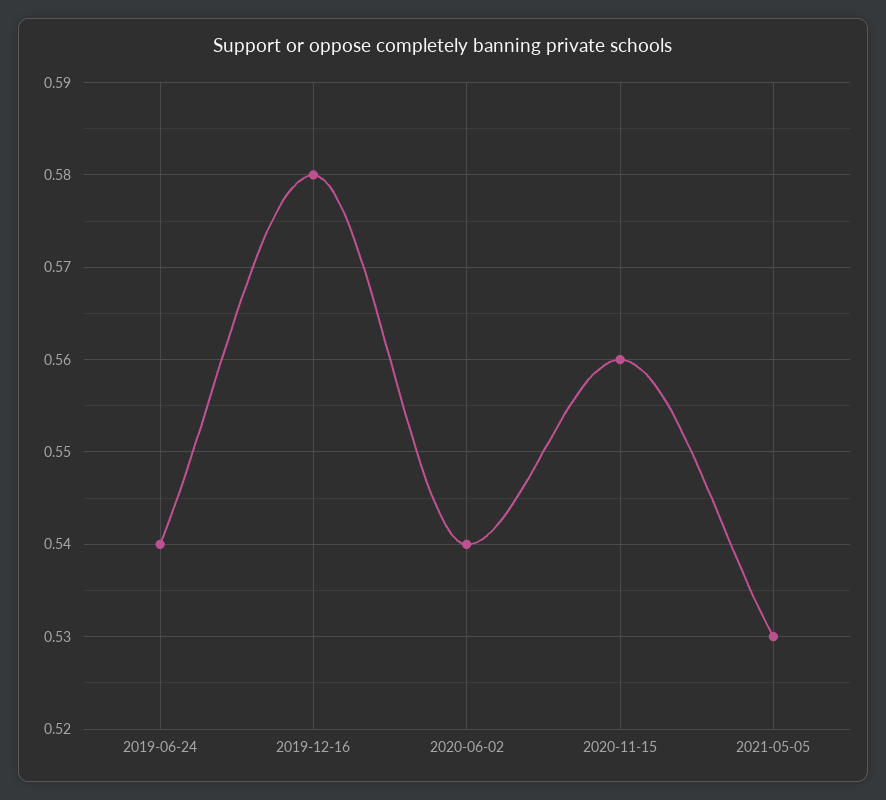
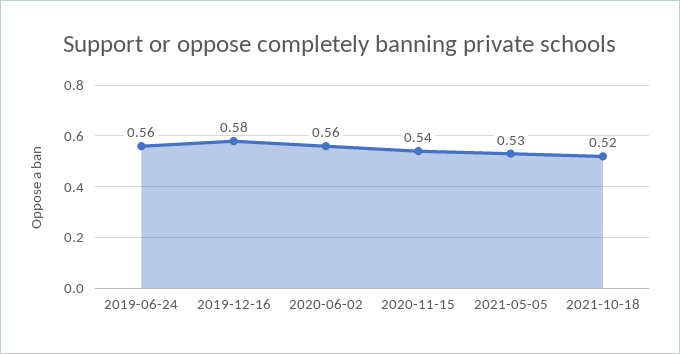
2019-06-24: 0.54 -> 0.56
2020-06-02: 0.54 -> 0.56
2020-11-15: 0.56 -> 0.54
2021-10-18: none -> 0.52

